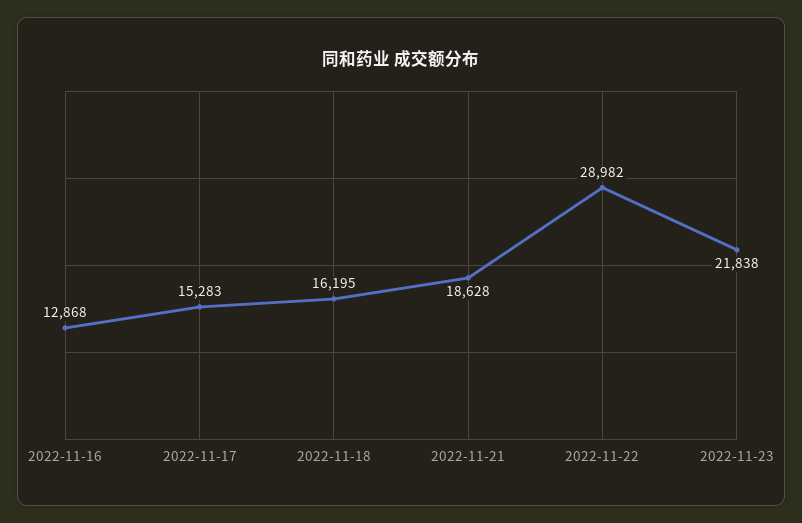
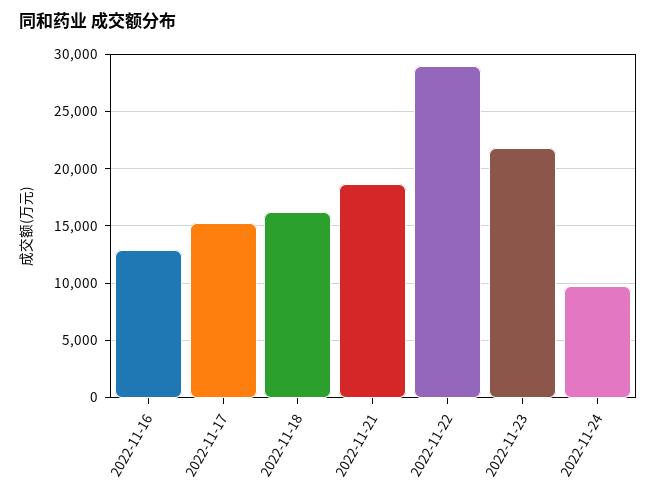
2022-11-24: none -> 10000

